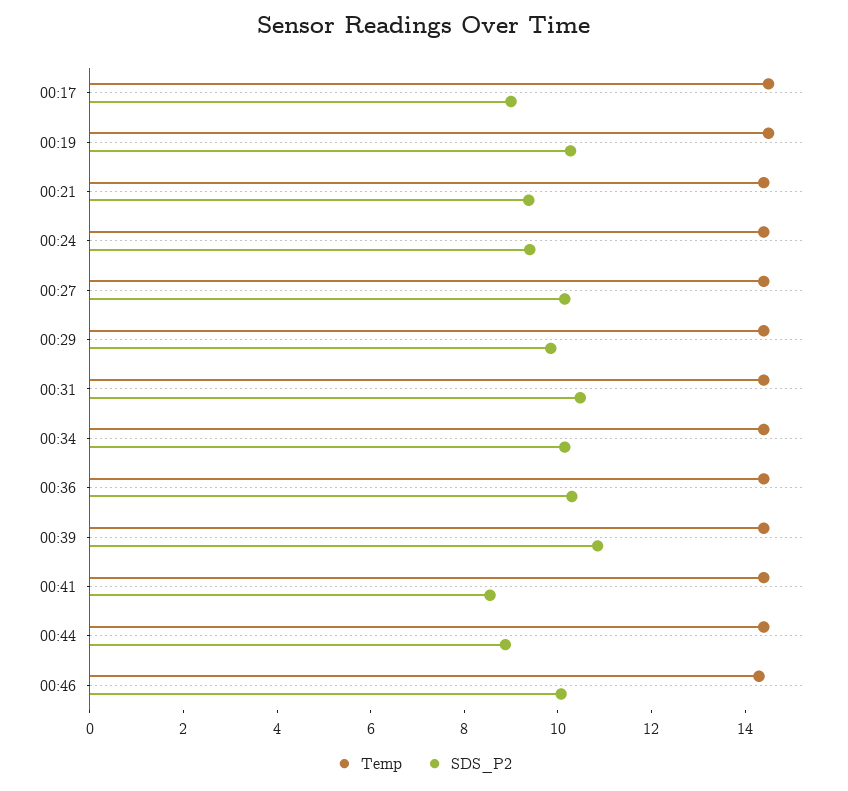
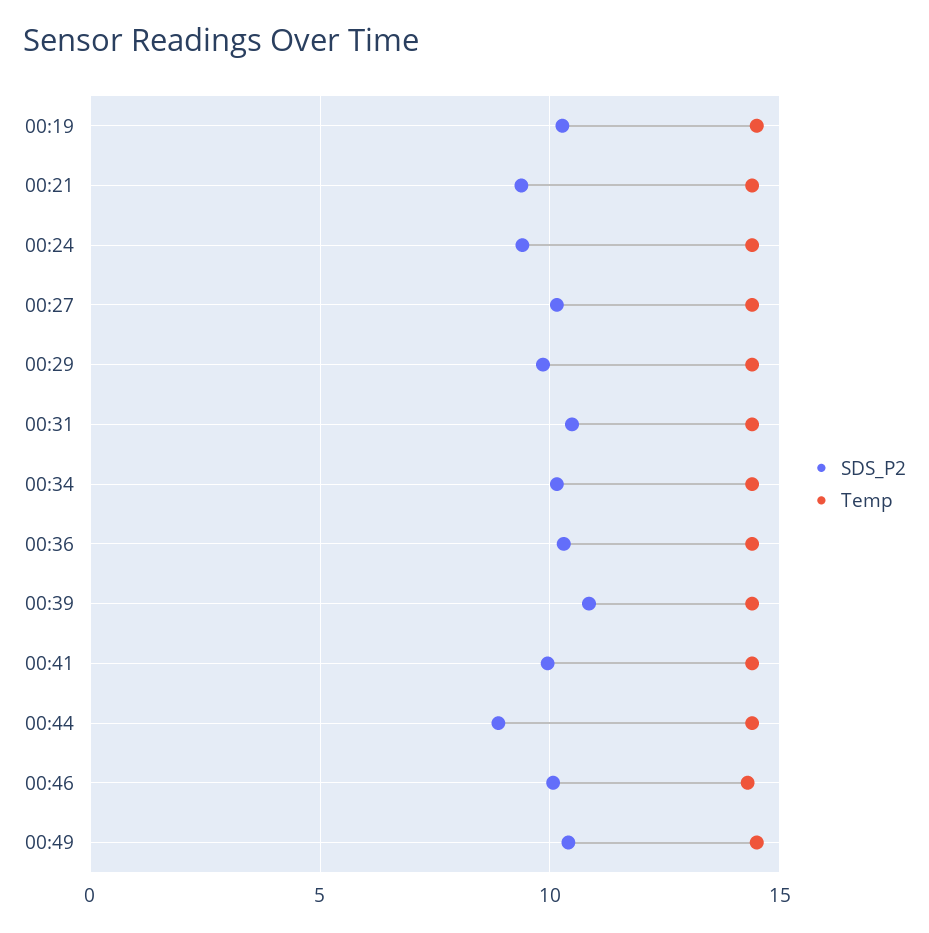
Temp, 00:17: 14.5 -> none
SDS_P2, 00:17: 9 -> none
SDS_P2, 00:41: 8.5 -> 10
SDS_P2, 00:49: none -> 10.5
Temp, 00:49: none -> 14.5

